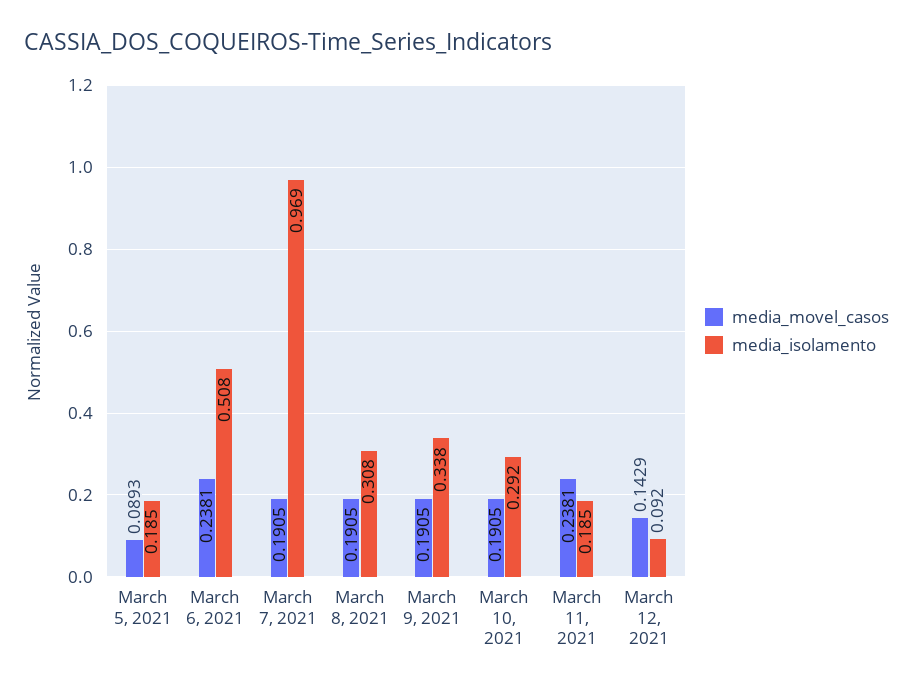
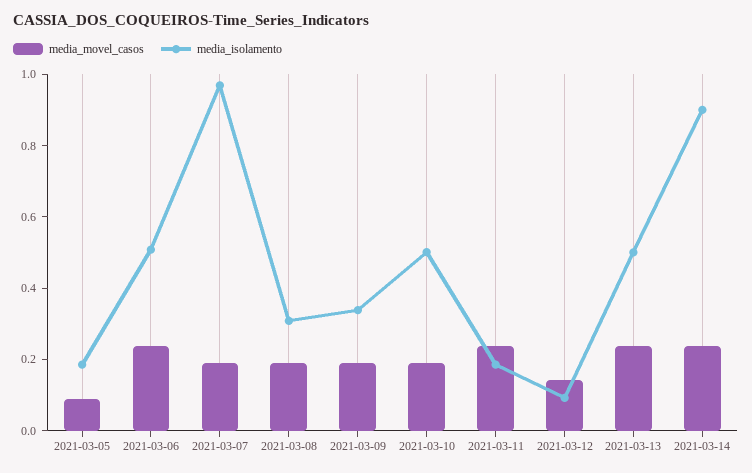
media_isolamento, March 10, 2021: 0.292 -> 0.5
media_movel_casos, 2021-03-13: none -> 0.25
media_isolamento, 2021-03-13: none -> 0.5
media_movel_casos, 2021-03-14: none -> 0.25
media_isolamento, 2021-03-14: none -> 0.9

